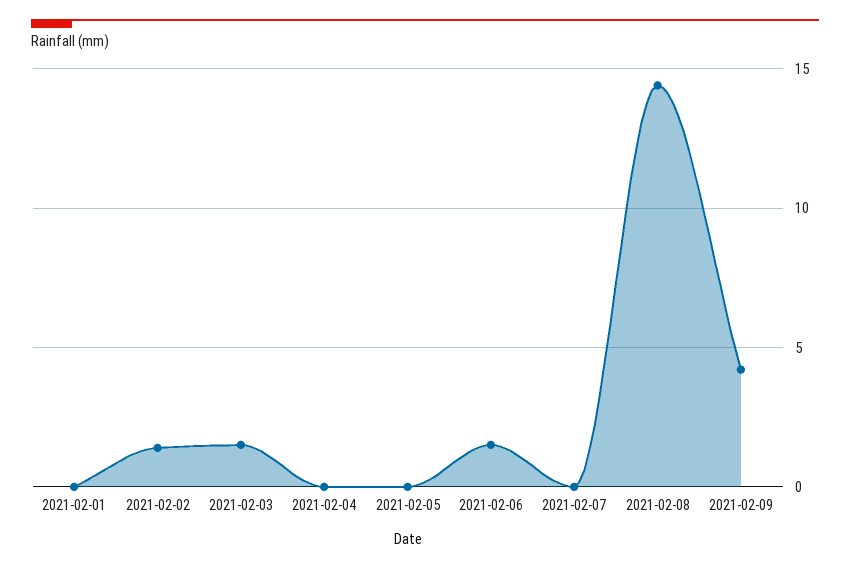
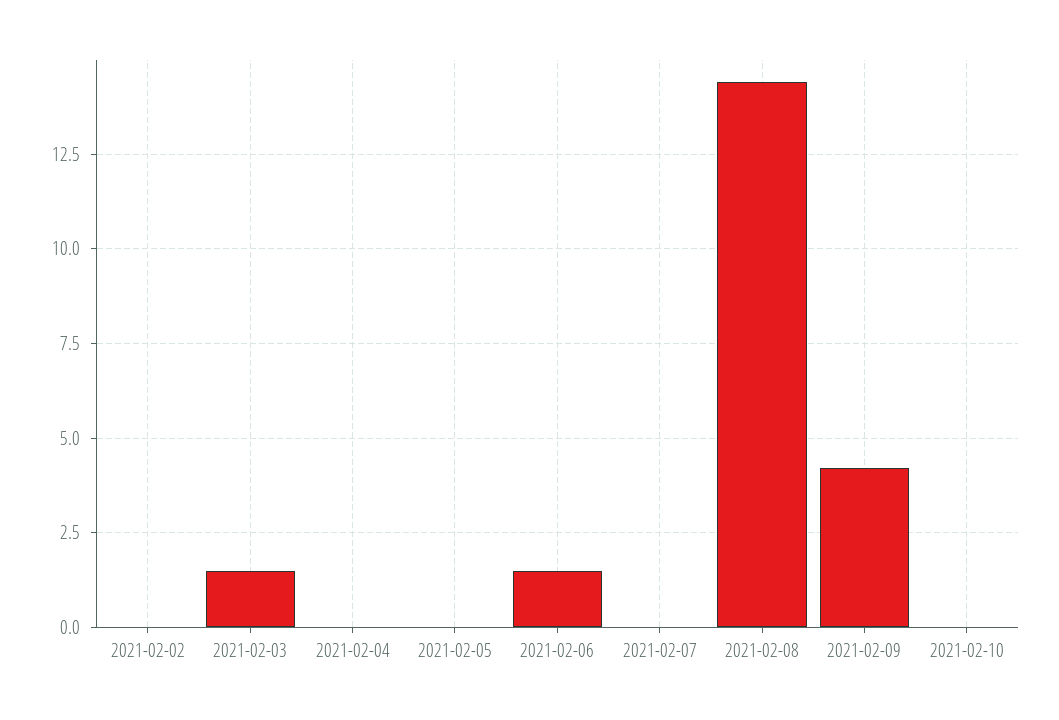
2021-02-01: 0 -> none
2021-02-02: 1.5 -> 0
2021-02-10: none -> 0

